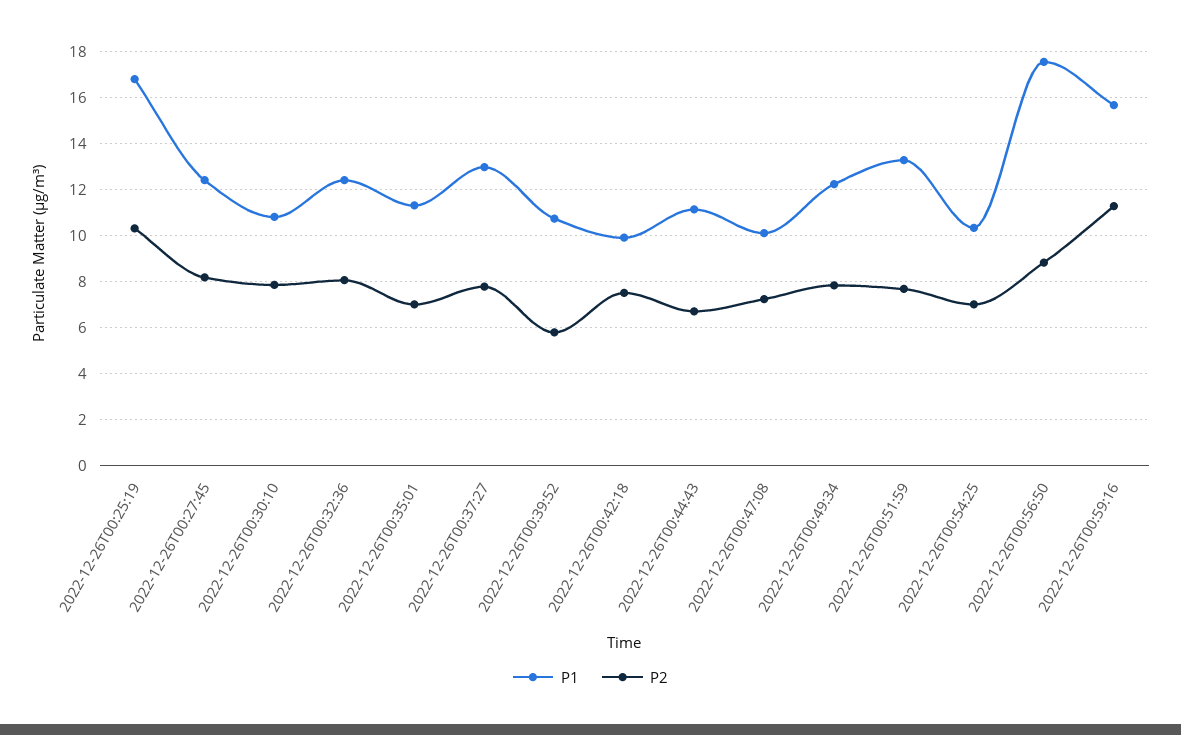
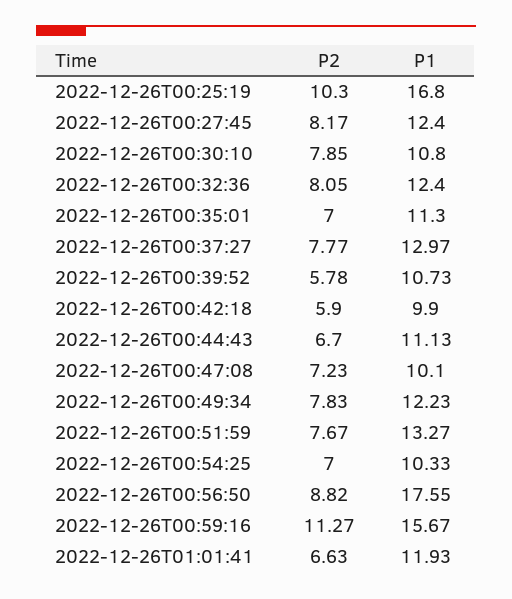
P2, 2022-12-26T00:42:18: 7.5 -> 5.9
P2, 2022-12-26T01:01:41: none -> 6.63
P1, 2022-12-26T01:01:41: none -> 11.93

